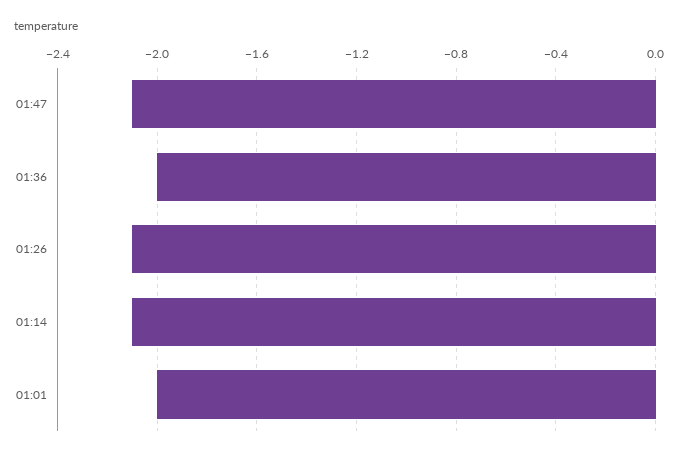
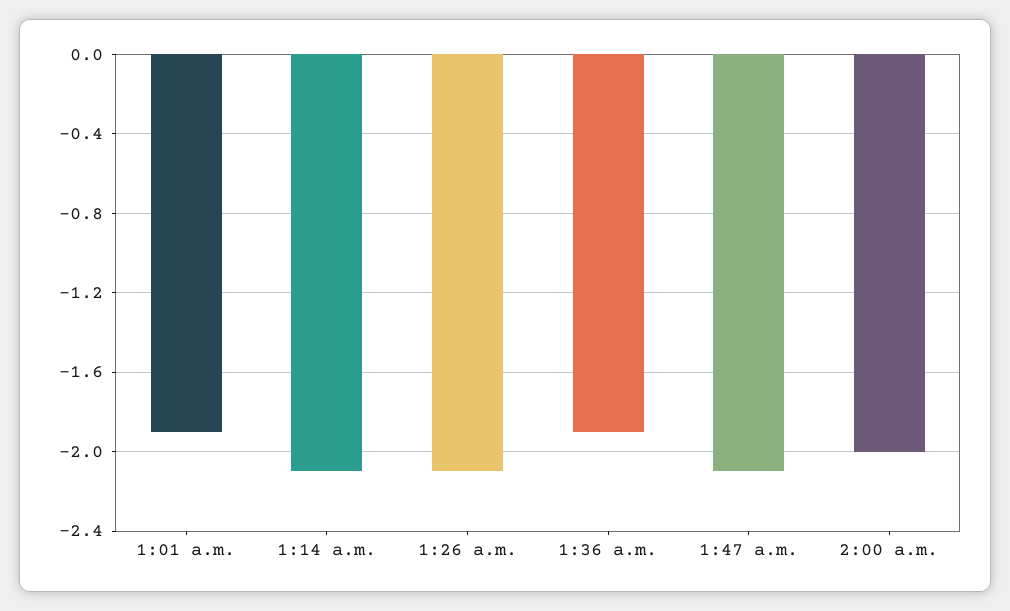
01:36: -2 -> -1.9
01:01: -2 -> -1.9
2:00 a.m.: none -> -2

